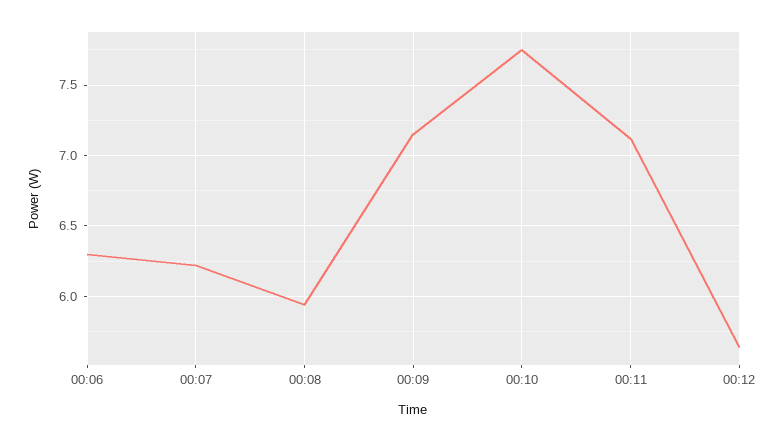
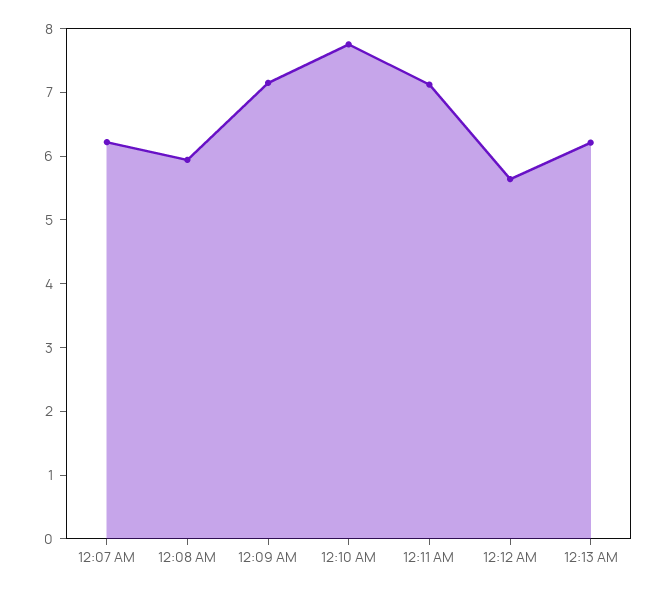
00:06: 6.3 -> none
12:13 AM: none -> 6.2

